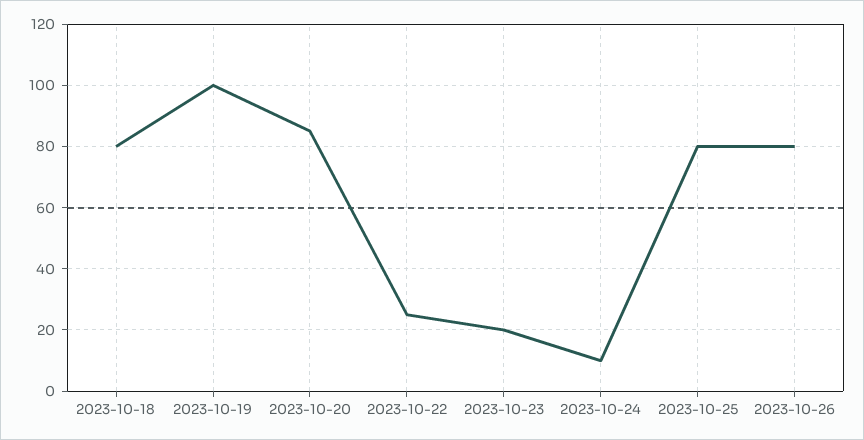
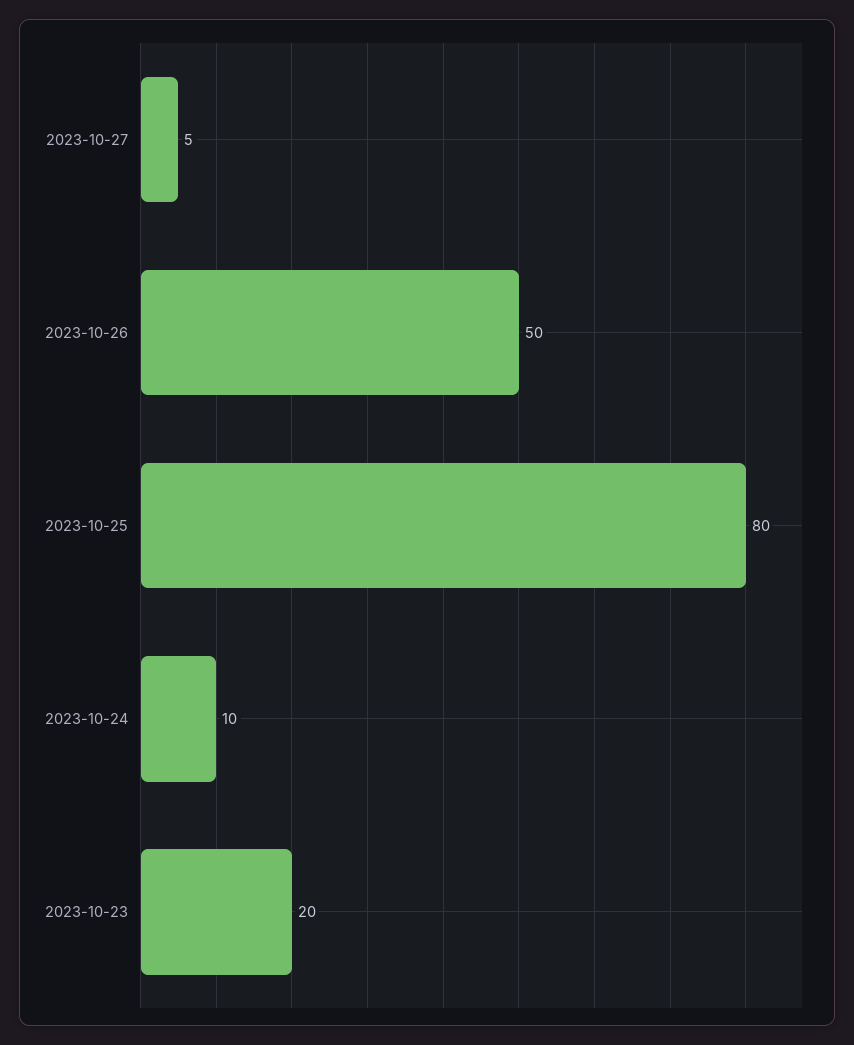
2023-10-18: 80 -> none
2023-10-19: 100 -> none
2023-10-20: 85 -> none
2023-10-22: 25 -> none
2023-10-26: 80 -> 50
2023-10-27: none -> 5

